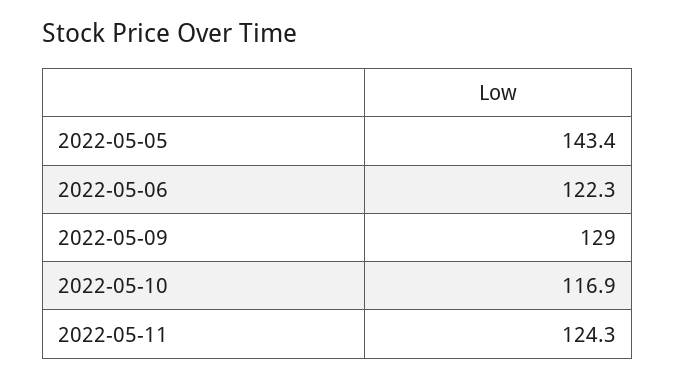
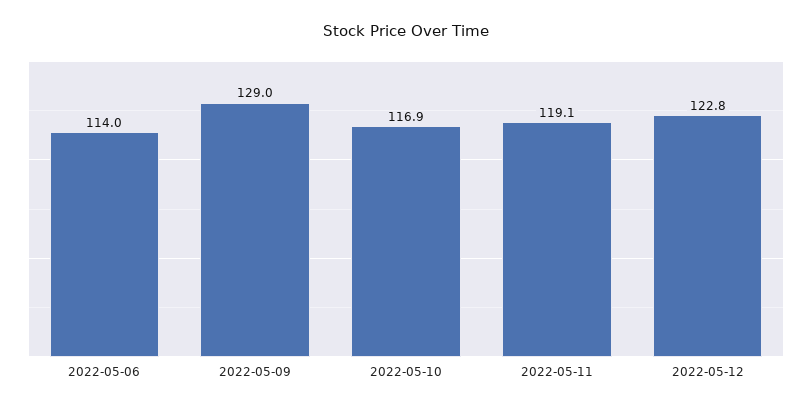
2022-05-05: 143.4 -> none
2022-05-06: 122.3 -> 114
2022-05-11: 124.3 -> 119.1
2022-05-12: none -> 122.8

